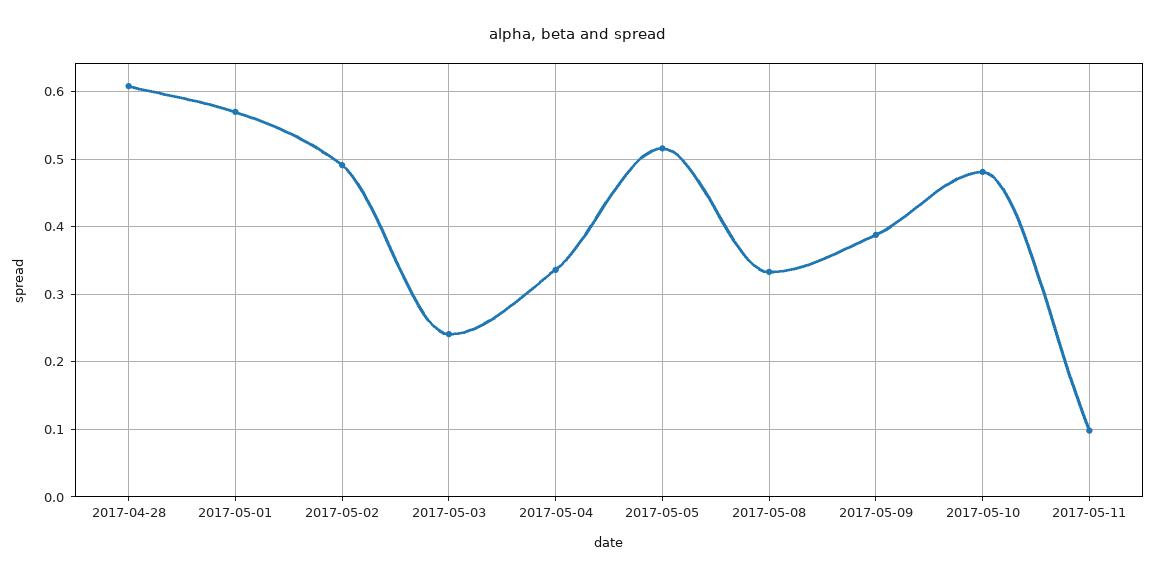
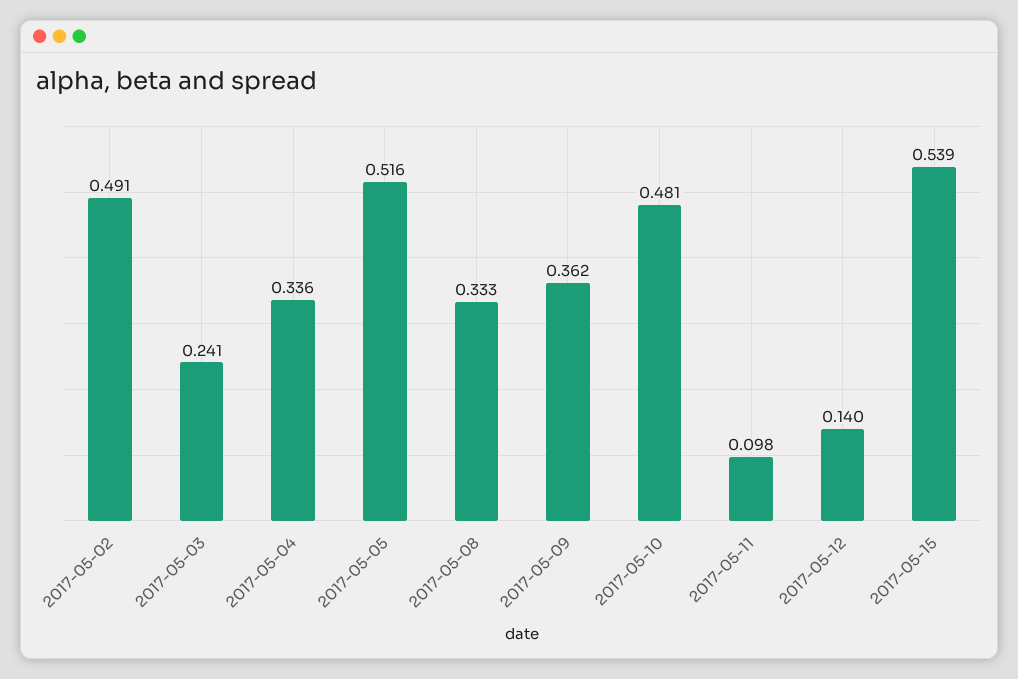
2017-04-28: 0.61 -> none
2017-05-01: 0.57 -> none
2017-05-09: 0.39 -> 0.362
2017-05-12: none -> 0.14
2017-05-15: none -> 0.539

